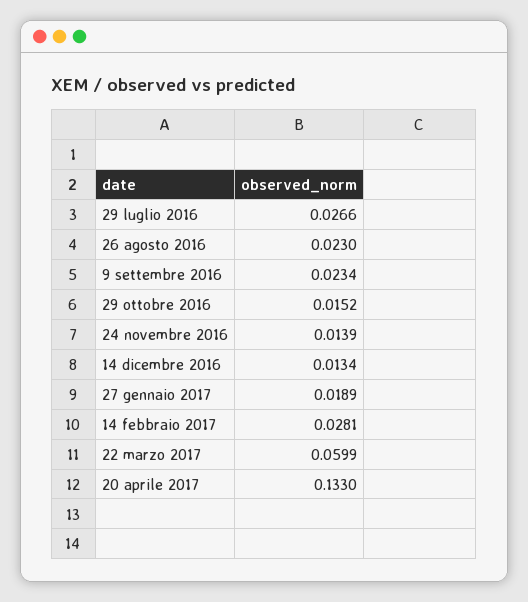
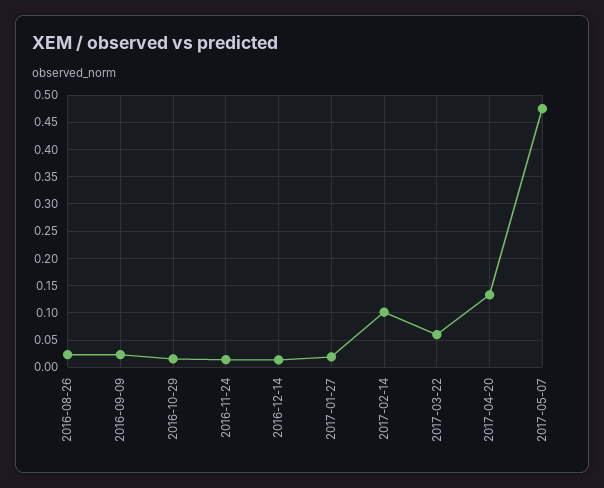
29 luglio 2016: 0.0266 -> none
14 febbraio 2017: 0.0281 -> 0.1
2017-05-07: none -> 0.475

